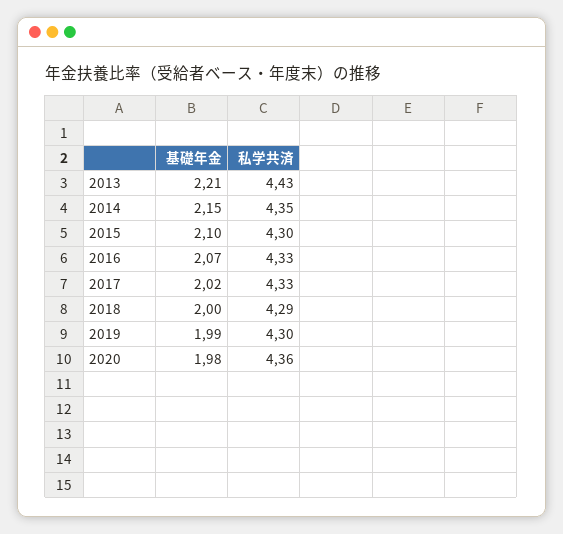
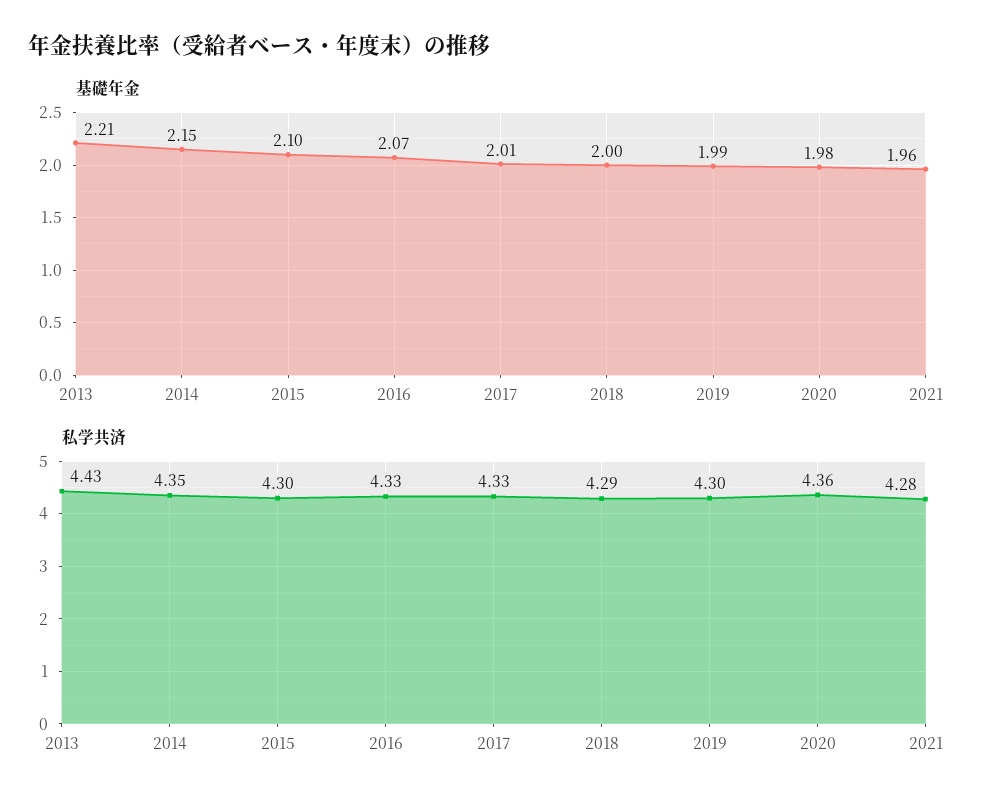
基礎年金, 2017: 2.02 -> 2.01
基礎年金, 2021: none -> 1.96
私学共済, 2021: none -> 4.28

